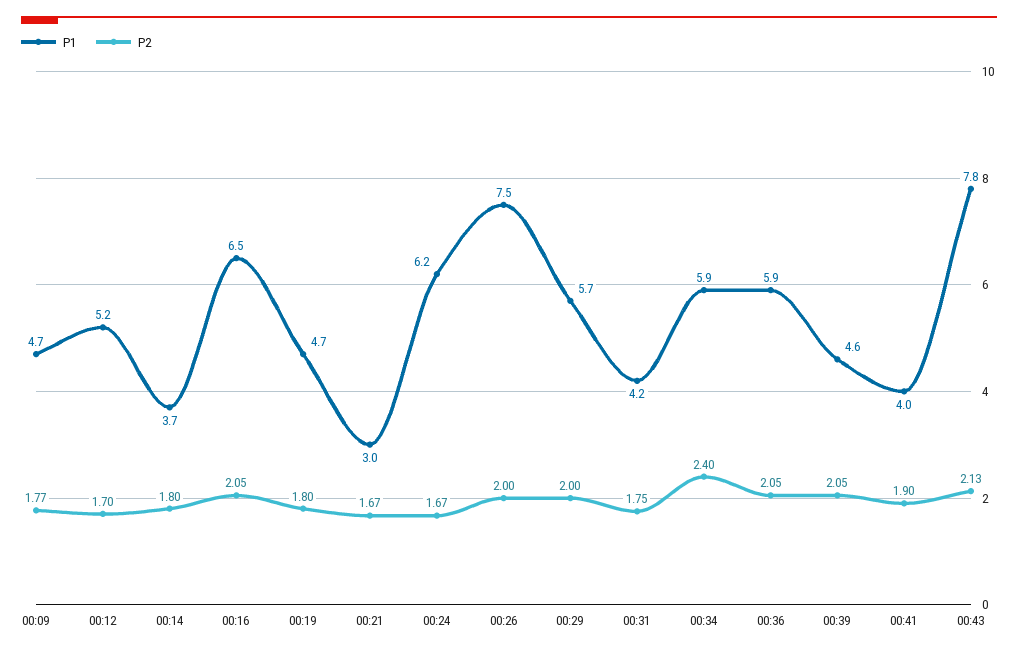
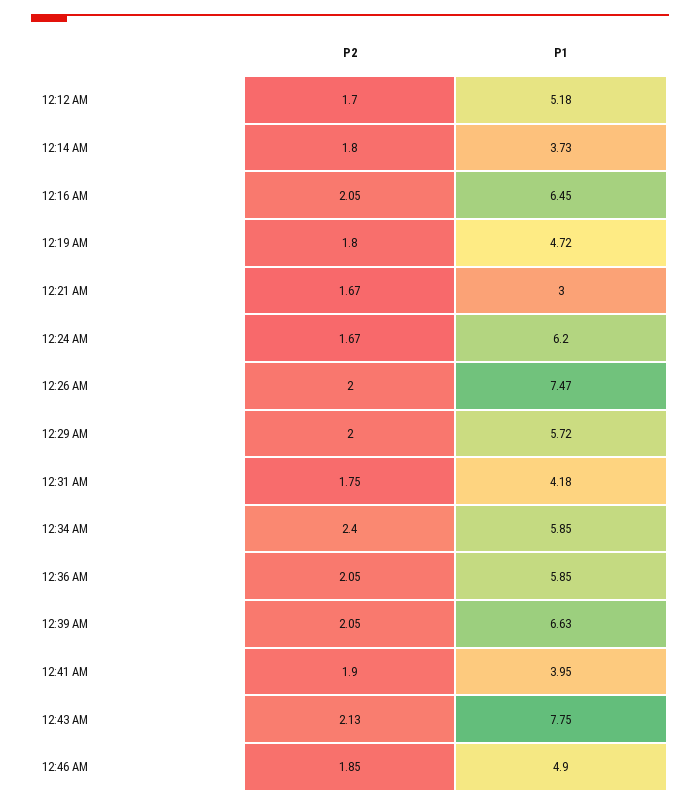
P1, 00:09: 4.7 -> none
P2, 00:09: 1.77 -> none
P1, 00:39: 4.6 -> 6.63
P2, 12:46 AM: none -> 1.85
P1, 12:46 AM: none -> 4.9

